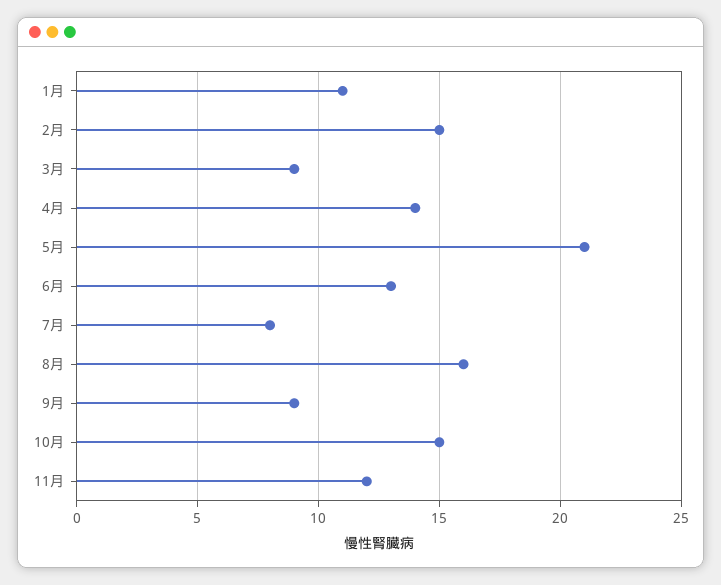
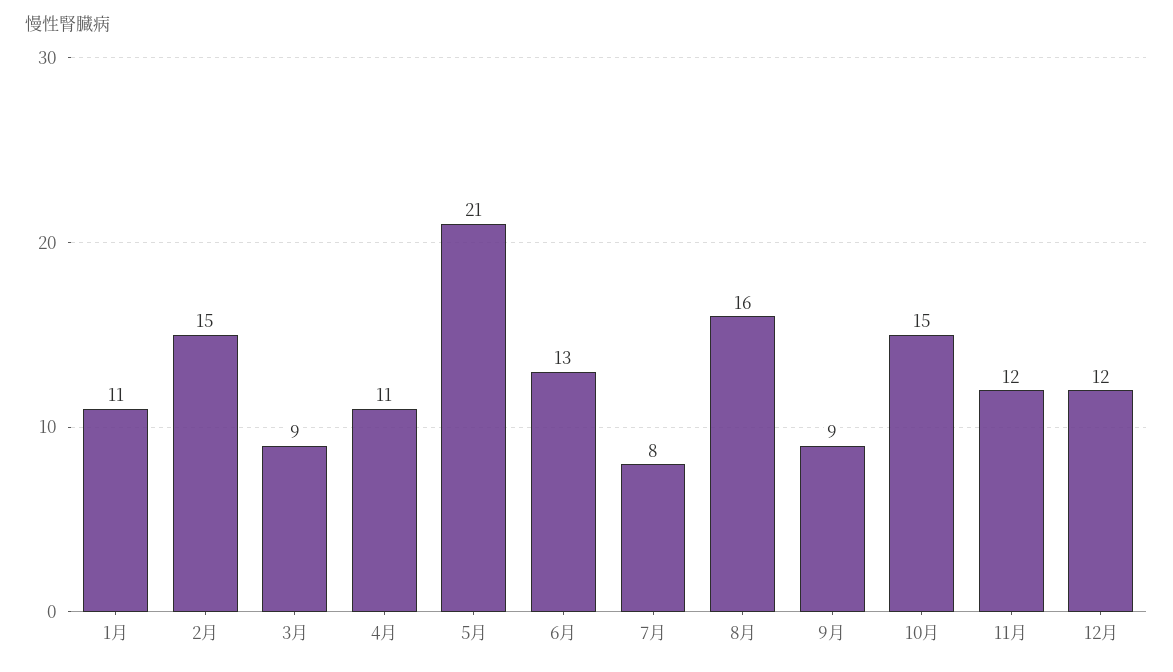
4月: 14 -> 11
12月: none -> 12

